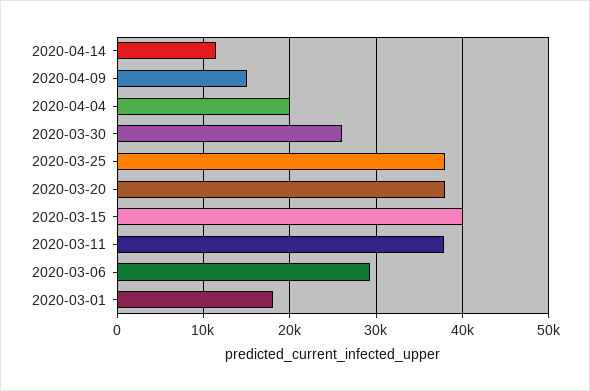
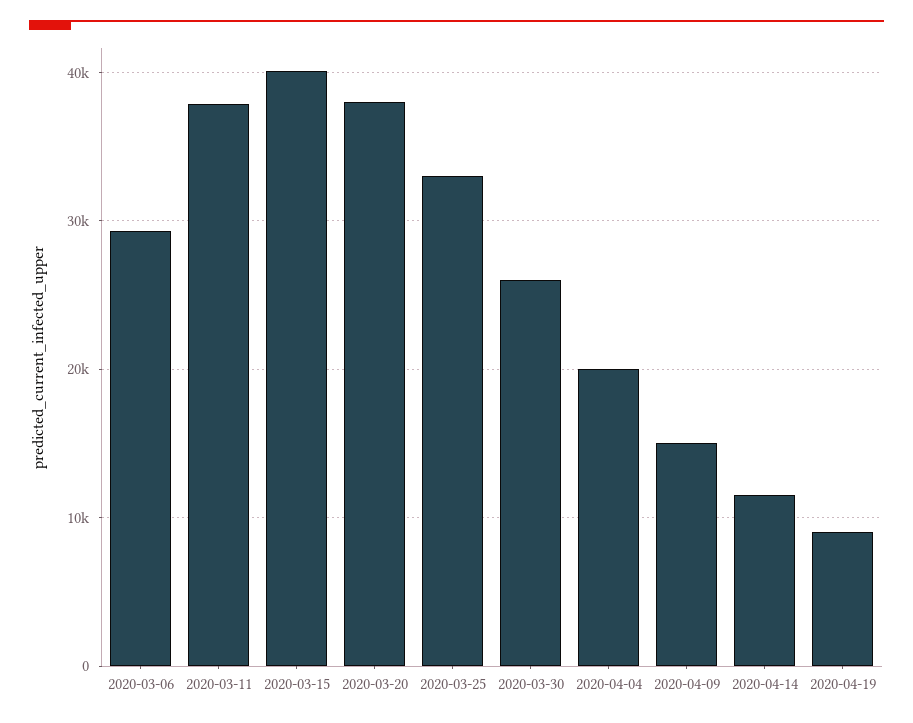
2020-03-25: 38000 -> 33000
2020-03-01: 18000 -> none
2020-04-19: none -> 9000

